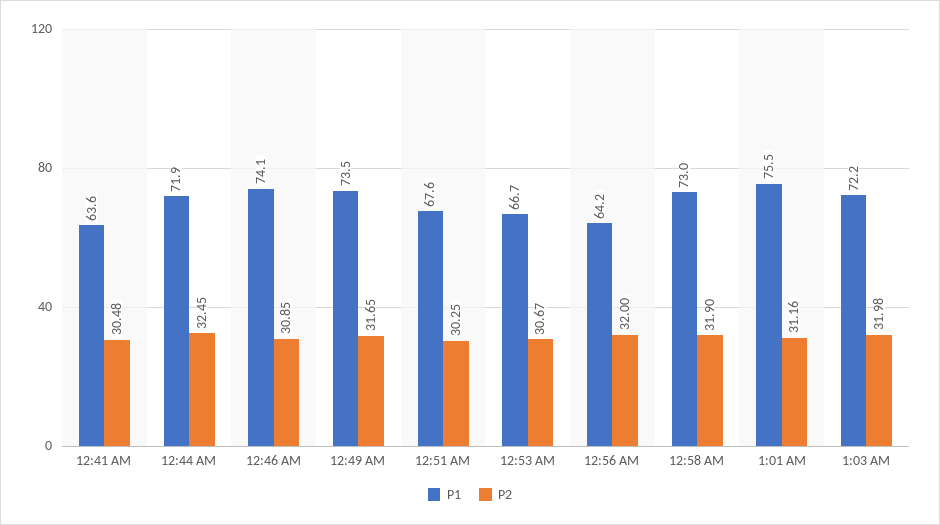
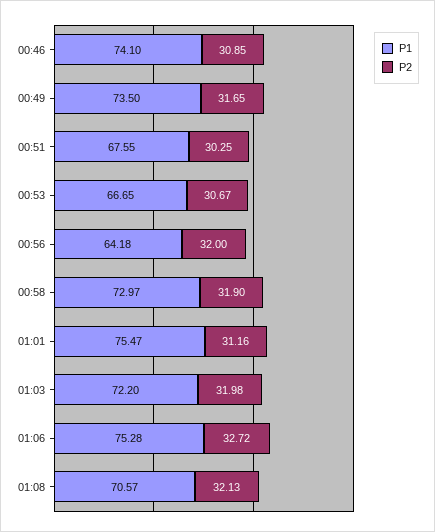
P1, 12:41 AM: 63.6 -> none
P2, 12:41 AM: 30.48 -> none
P1, 12:44 AM: 71.9 -> none
P2, 12:44 AM: 32.45 -> none
P1, 01:06: none -> 75.28
P2, 01:06: none -> 32.72
P1, 01:08: none -> 70.57
P2, 01:08: none -> 32.13

